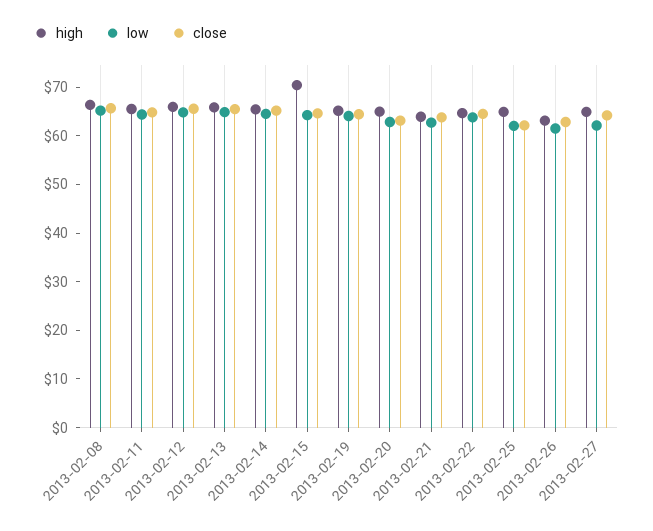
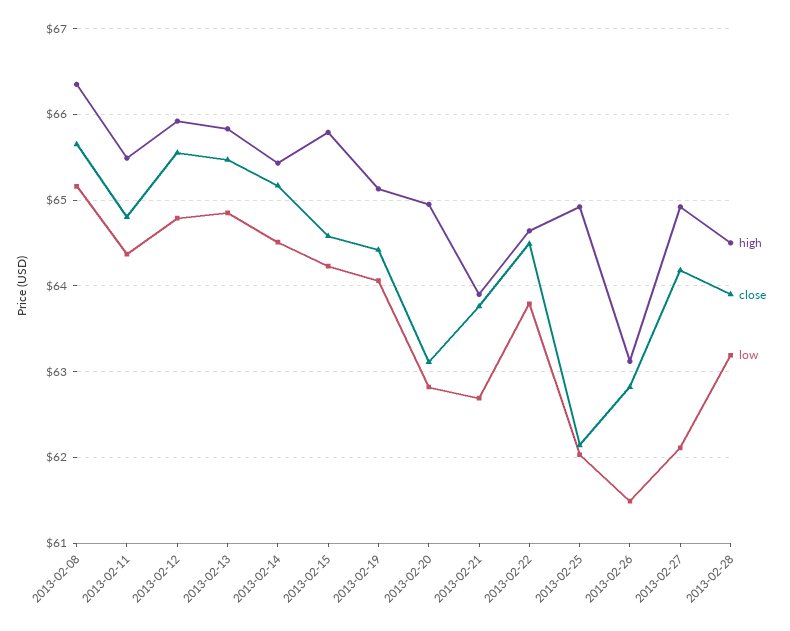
high, 2013-02-15: 70 -> 65.8
high, 2013-02-28: none -> 64.5
close, 2013-02-28: none -> 63.9
low, 2013-02-28: none -> 63.2

